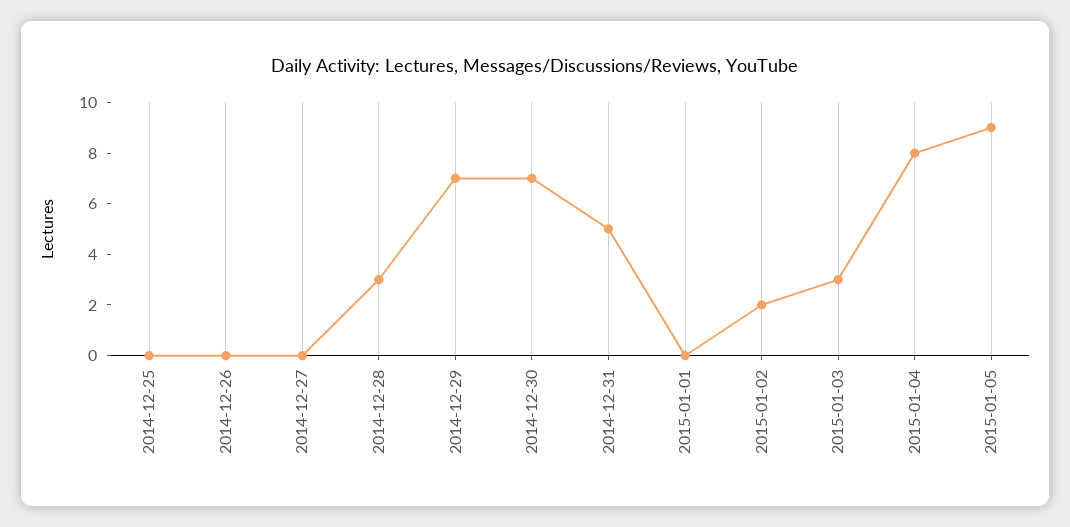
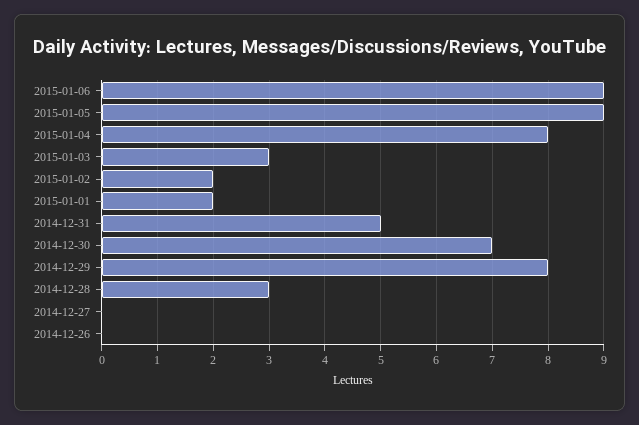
2014-12-25: 0 -> none
2014-12-29: 7 -> 8
2015-01-01: 0 -> 2
2015-01-06: none -> 9

